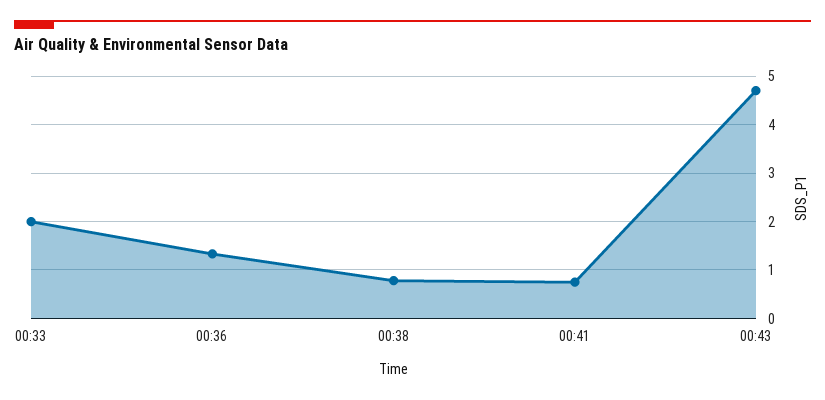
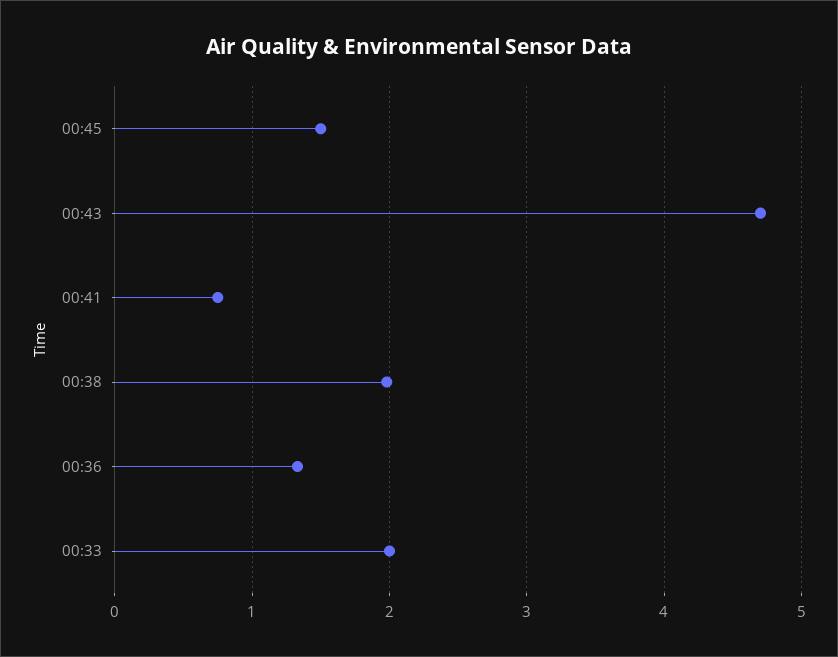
00:38: 0.8 -> 2
00:45: none -> 1.5

